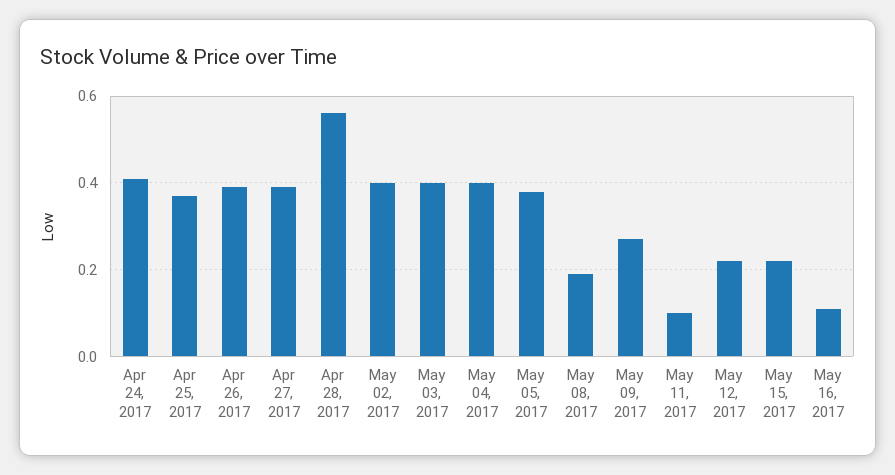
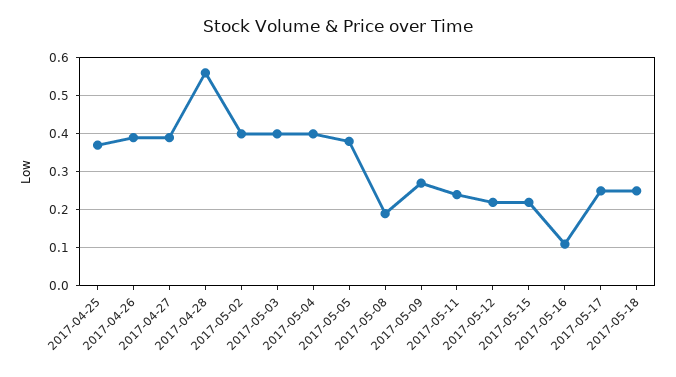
Apr 24, 2017: 0.4 -> none
May 11, 2017: 0.1 -> 0.25
2017-05-17: none -> 0.25
2017-05-18: none -> 0.25

